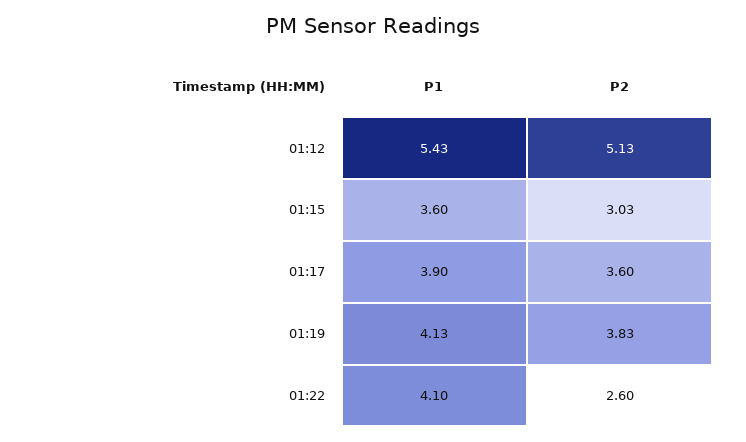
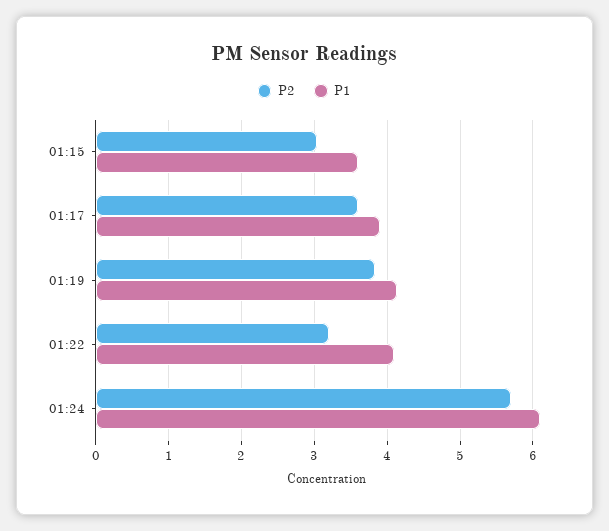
P1, 01:12: 5.43 -> none
P2, 01:12: 5.13 -> none
P2, 01:22: 2.6 -> 3.2
P2, 01:24: none -> 5.7
P1, 01:24: none -> 6.1

